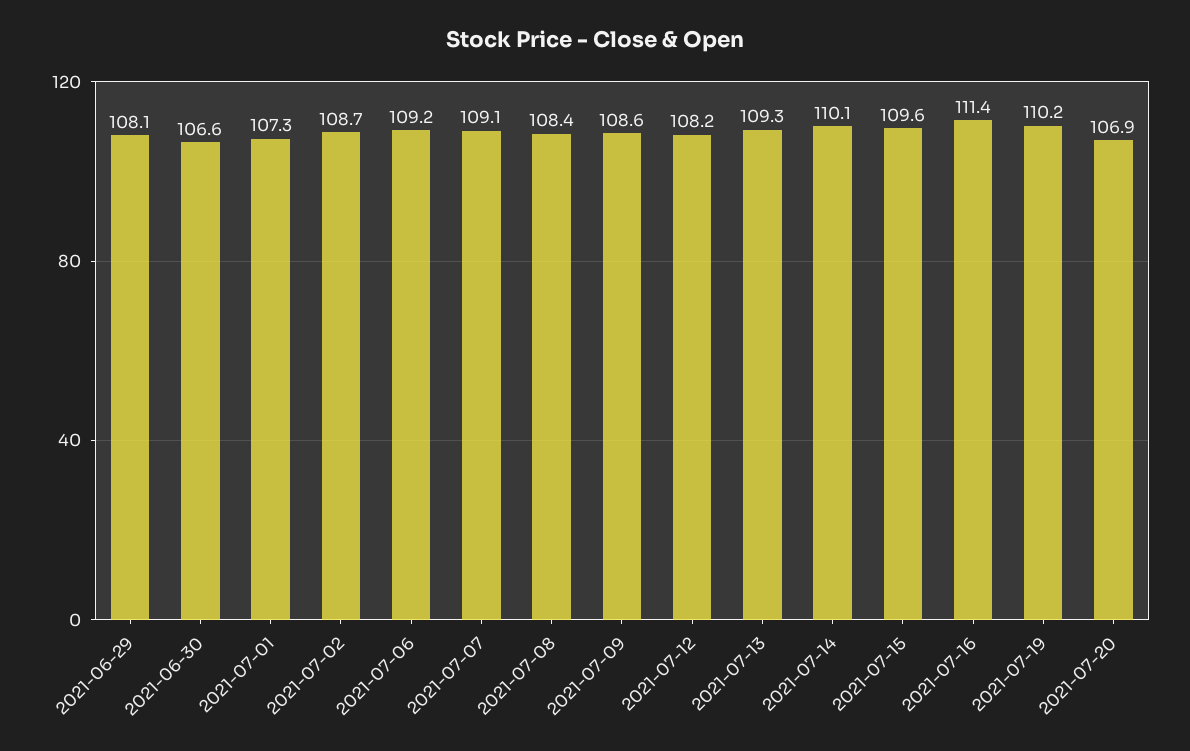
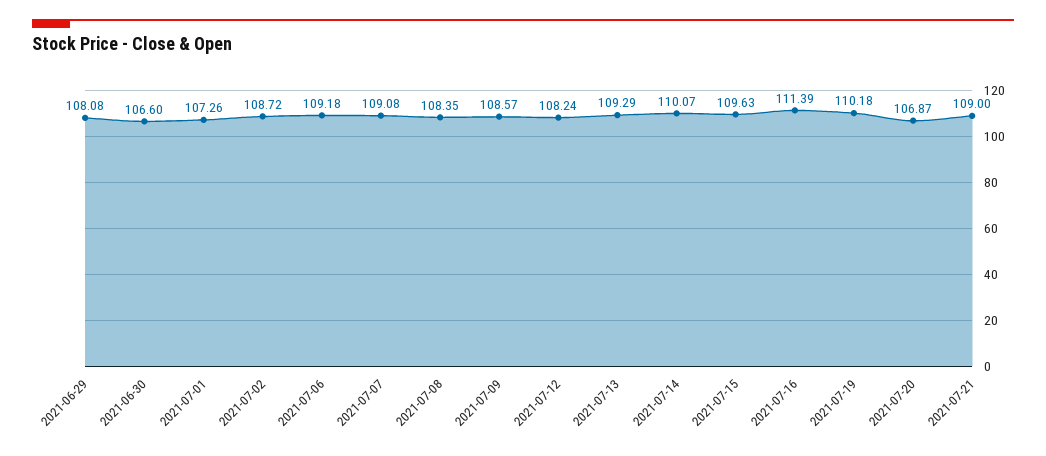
2021-07-21: none -> 109

